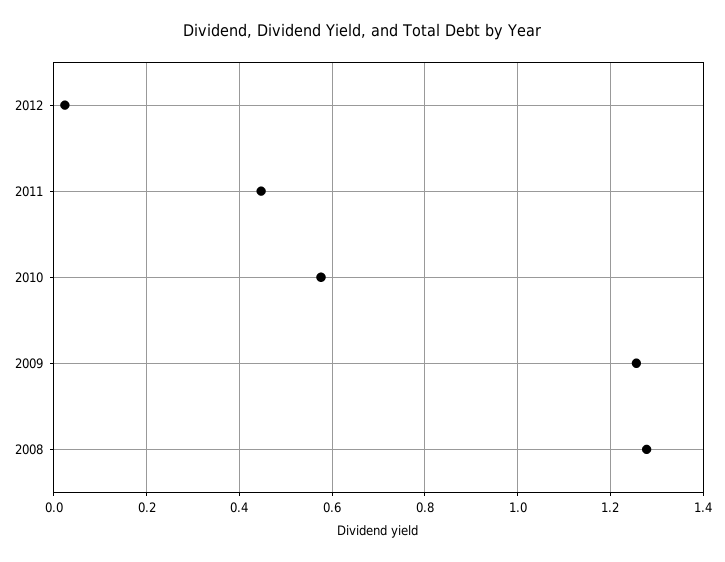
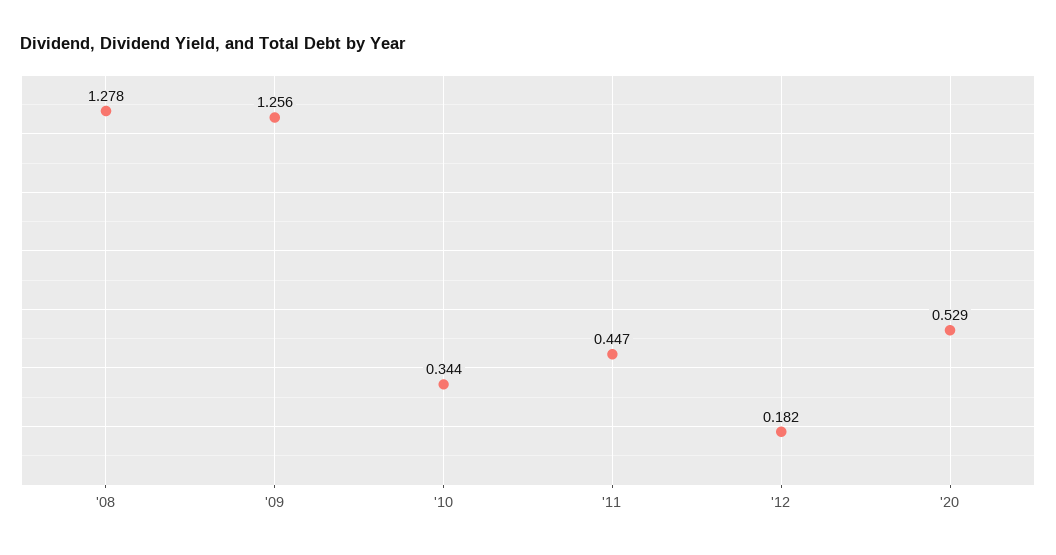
2012: 0.02 -> 0.182
2010: 0.58 -> 0.344
'20: none -> 0.529

